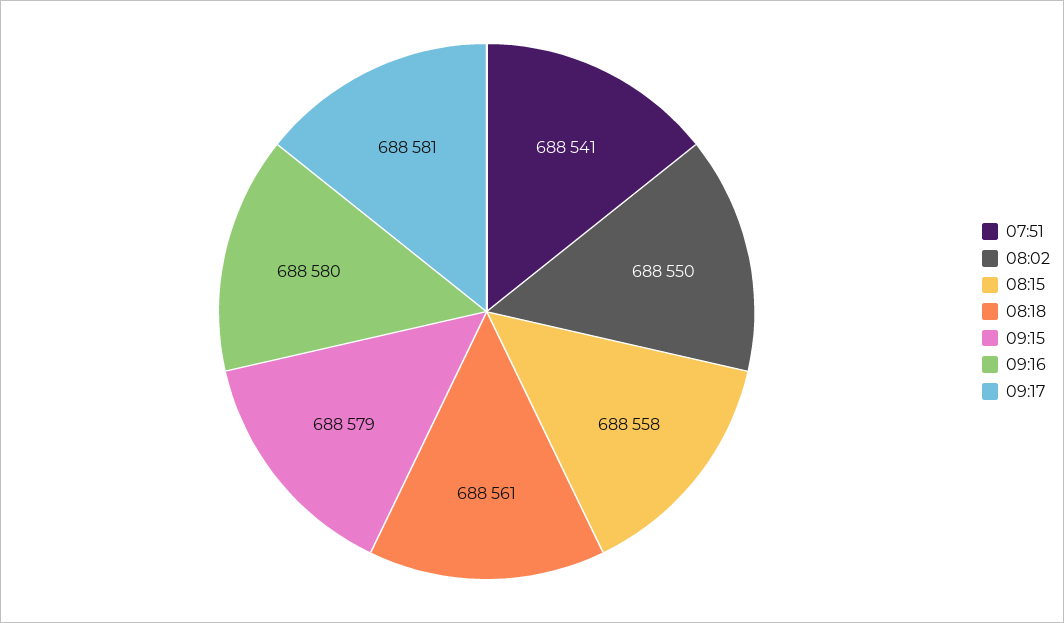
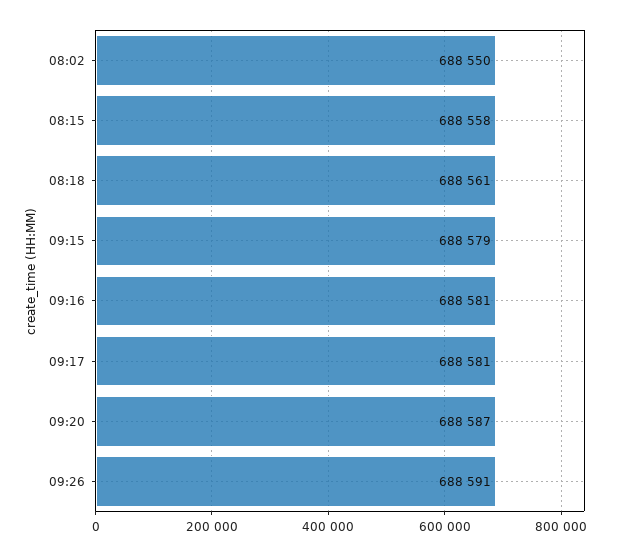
07:51: 688541 -> none
09:16: 688580 -> 688581
09:20: none -> 688587
09:26: none -> 688591

